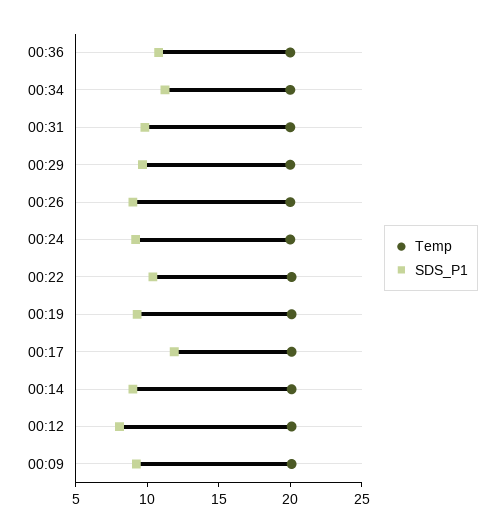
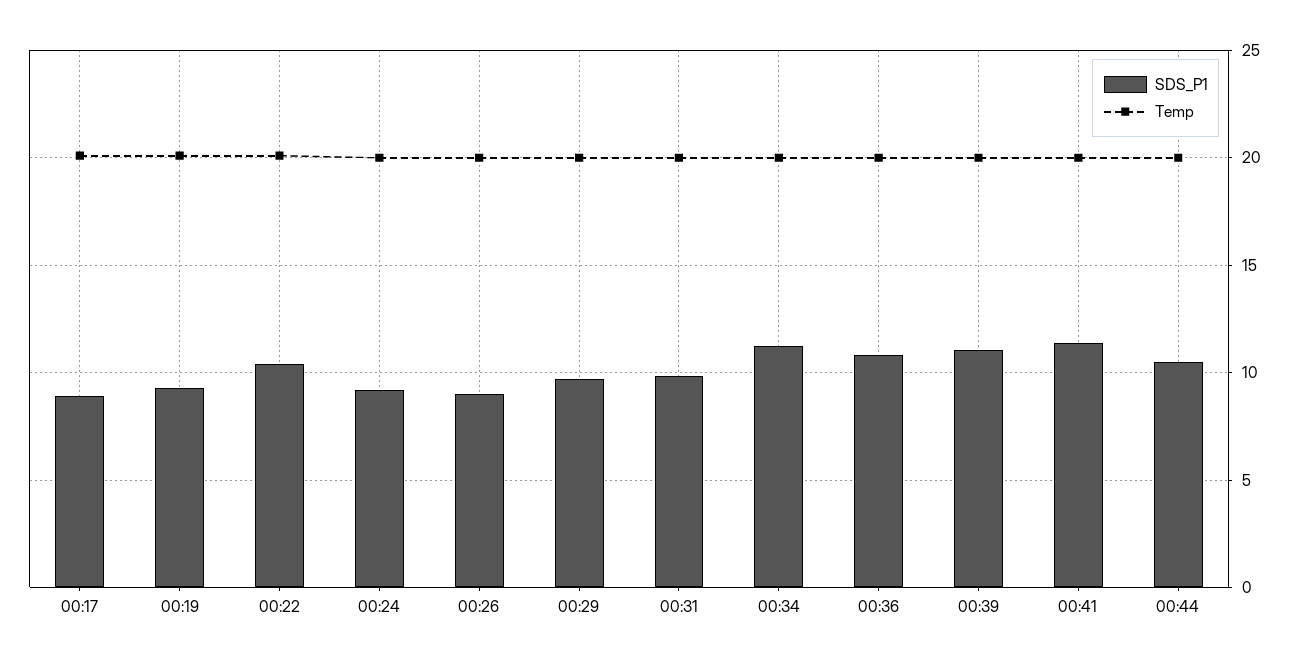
SDS_P1, 00:17: 12 -> 9
Temp, 00:14: 20 -> none
SDS_P1, 00:14: 9 -> none
Temp, 00:12: 20 -> none
SDS_P1, 00:12: 8 -> none
Temp, 00:09: 20 -> none
SDS_P1, 00:09: 9 -> none
SDS_P1, 00:39: none -> 11
Temp, 00:39: none -> 20
SDS_P1, 00:41: none -> 11.5
Temp, 00:41: none -> 20
SDS_P1, 00:44: none -> 10.5
Temp, 00:44: none -> 20

